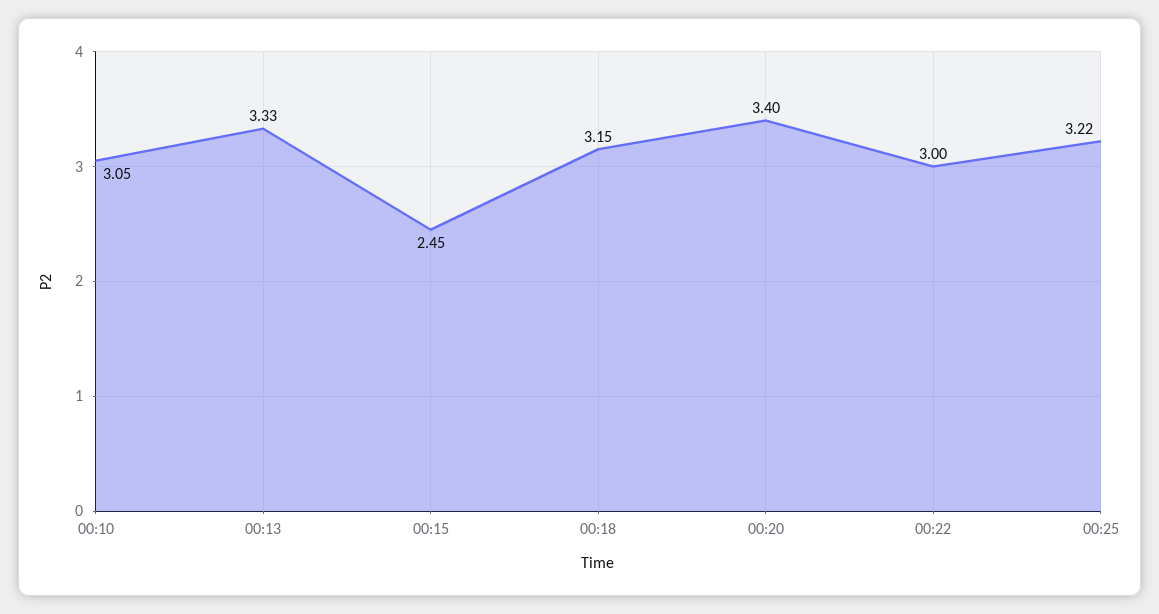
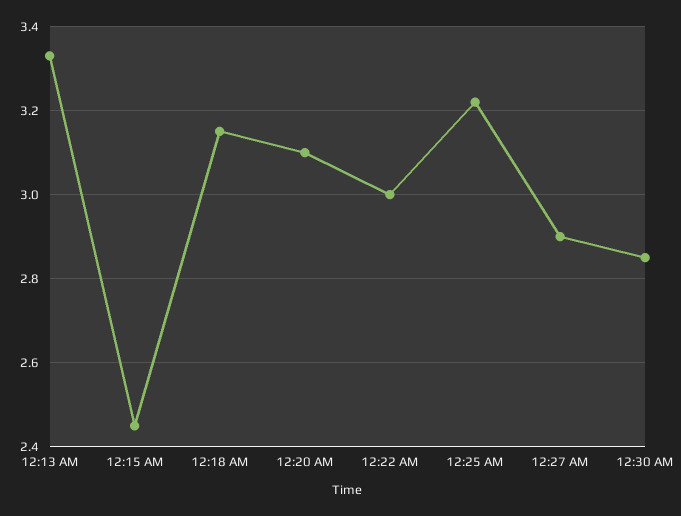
00:10: 3.05 -> none
00:20: 3.4 -> 3.1
12:27 AM: none -> 2.9
12:30 AM: none -> 2.85

